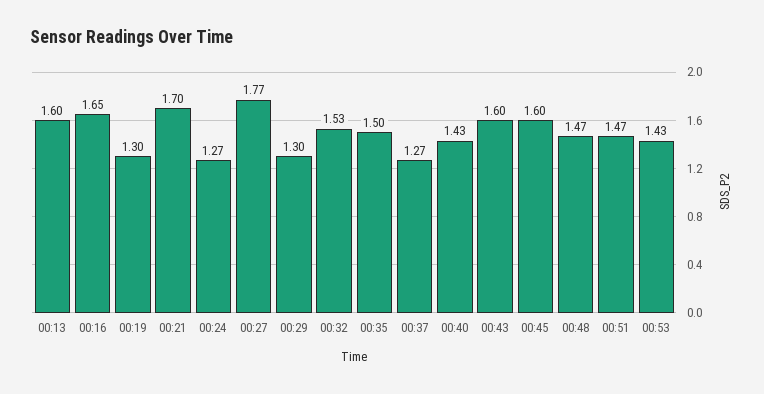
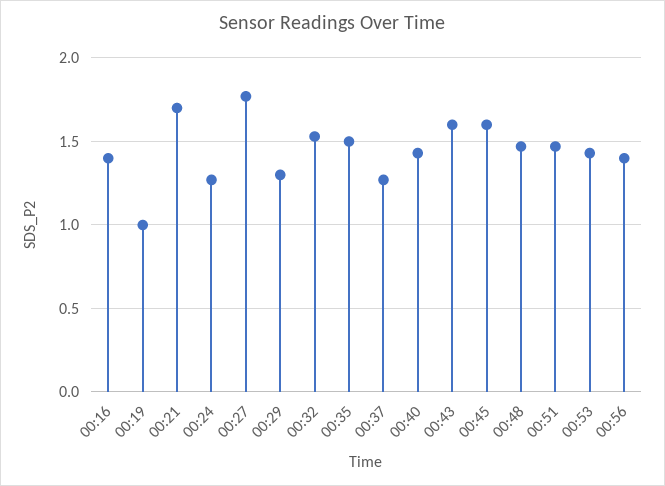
00:13: 1.6 -> none
00:16: 1.65 -> 1.4
00:19: 1.3 -> 1
00:56: none -> 1.4

